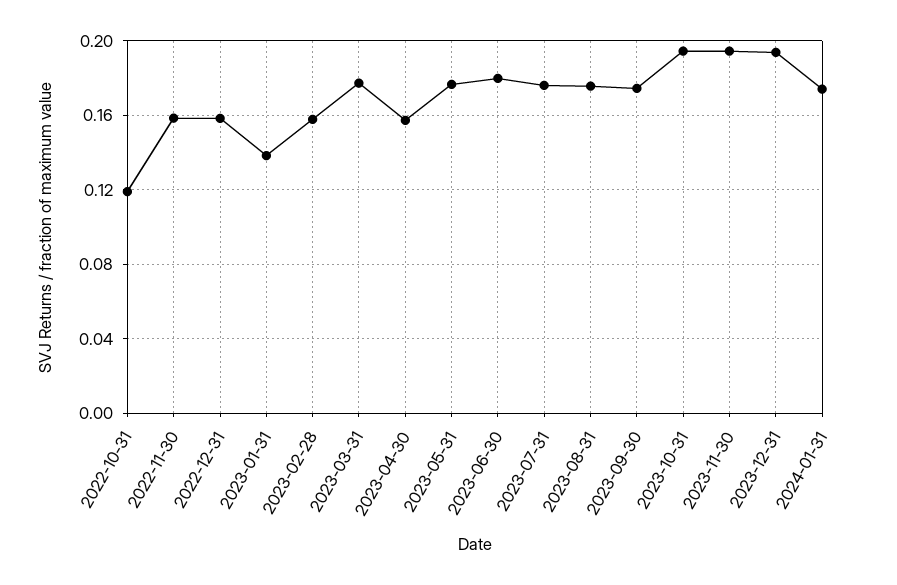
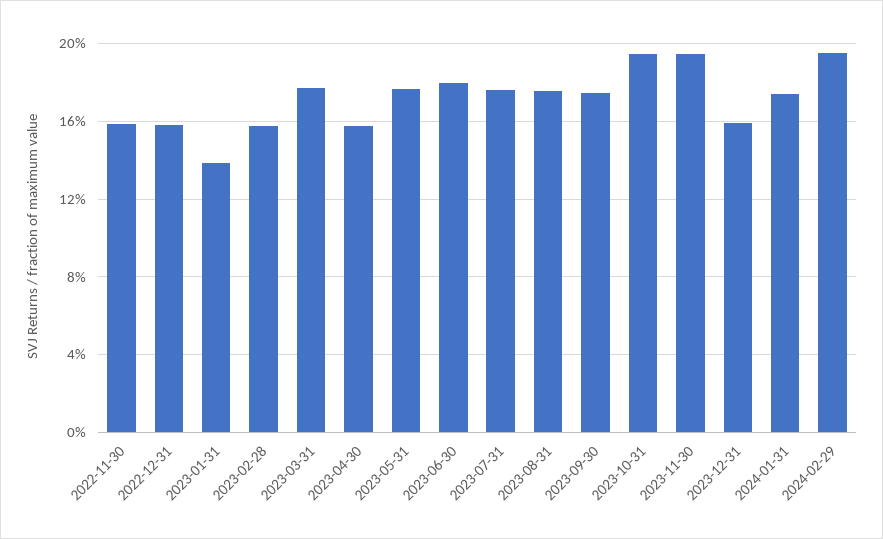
2022-10-31: 0.12 -> none
2023-12-31: 0.195 -> 0.16
2024-02-29: none -> 0.195

